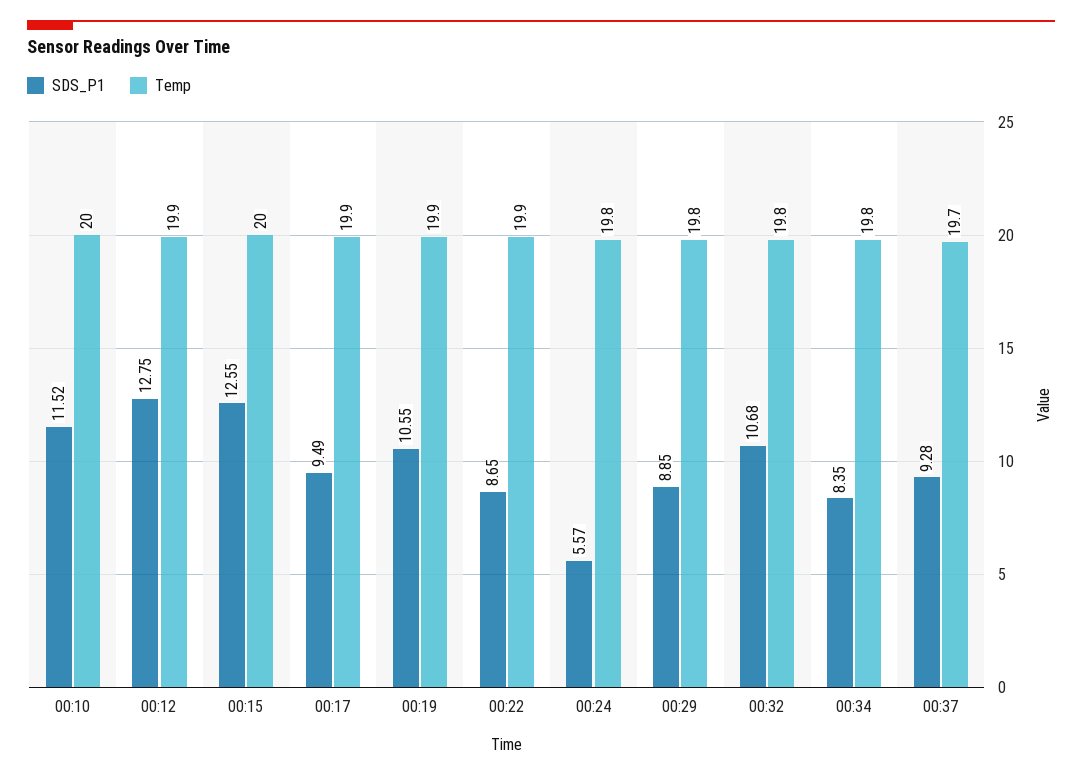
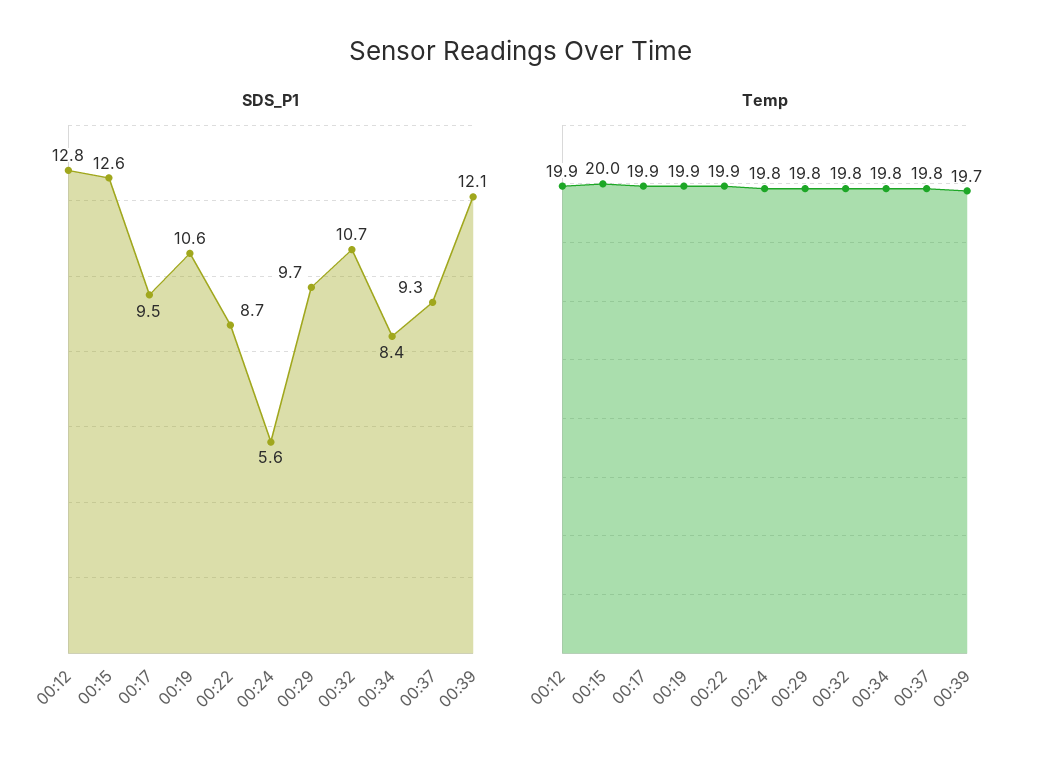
SDS_P1, 00:10: 11.52 -> none
Temp, 00:10: 20 -> none
SDS_P1, 00:29: 8.85 -> 9.7
Temp, 00:37: 19.7 -> 19.8
SDS_P1, 00:39: none -> 12.1
Temp, 00:39: none -> 19.7

